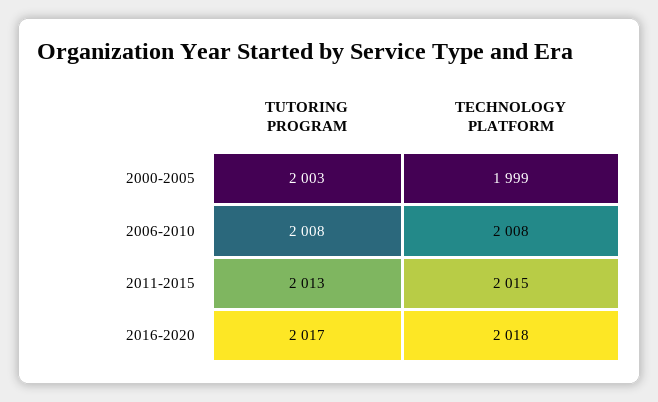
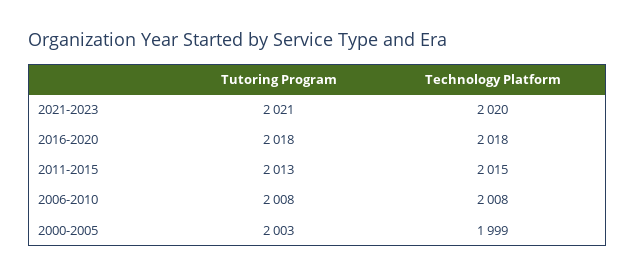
TUTORING PROGRAM, 2016-2020: 2017 -> 2018
TUTORING PROGRAM, 2021-2023: none -> 2021
TECHNOLOGY PLATFORM, 2021-2023: none -> 2020

